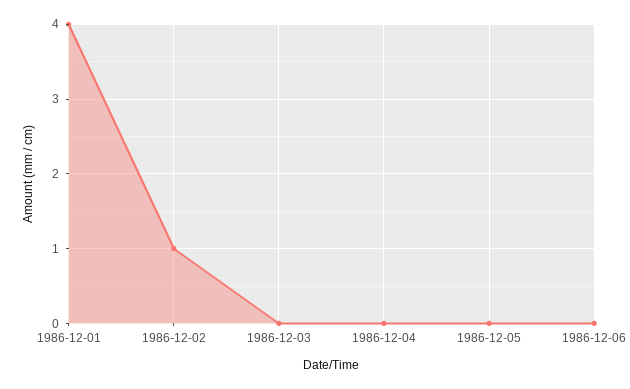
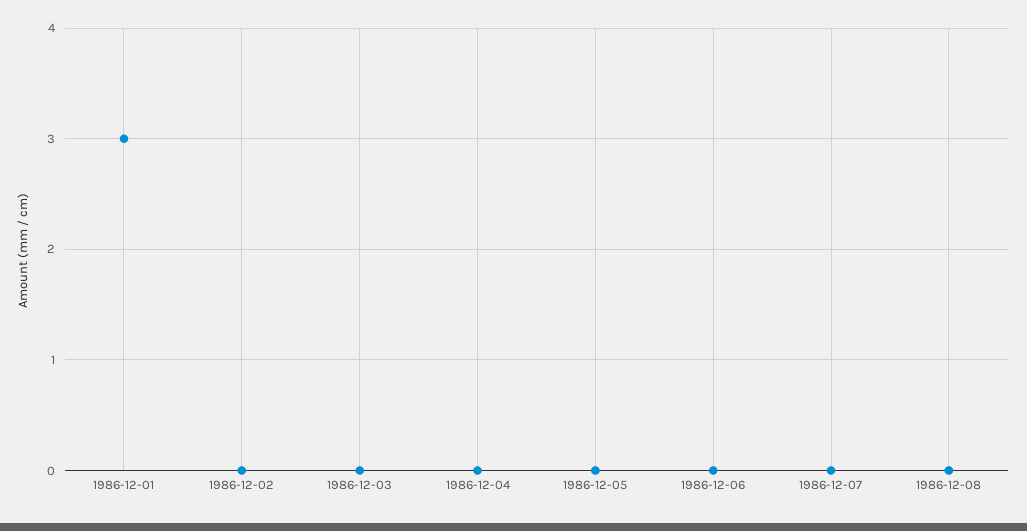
1986-12-01: 4 -> 3
1986-12-02: 1 -> 0
1986-12-07: none -> 0
1986-12-08: none -> 0

